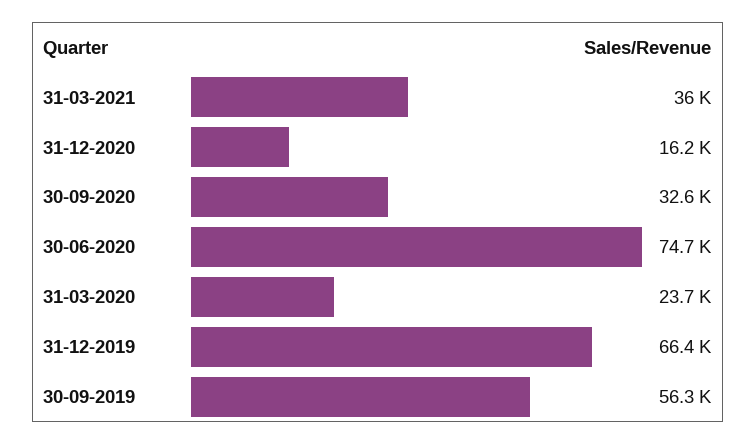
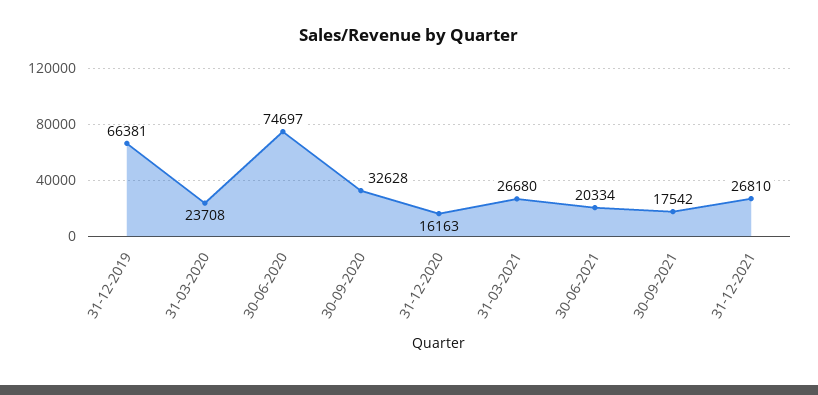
31-03-2021: 36000 -> 26680
30-09-2019: 56300 -> none
30-06-2021: none -> 20334
30-09-2021: none -> 17542
31-12-2021: none -> 26810

